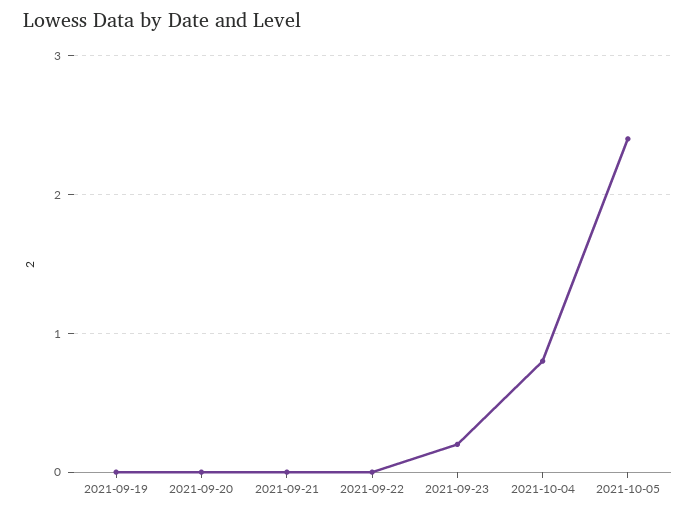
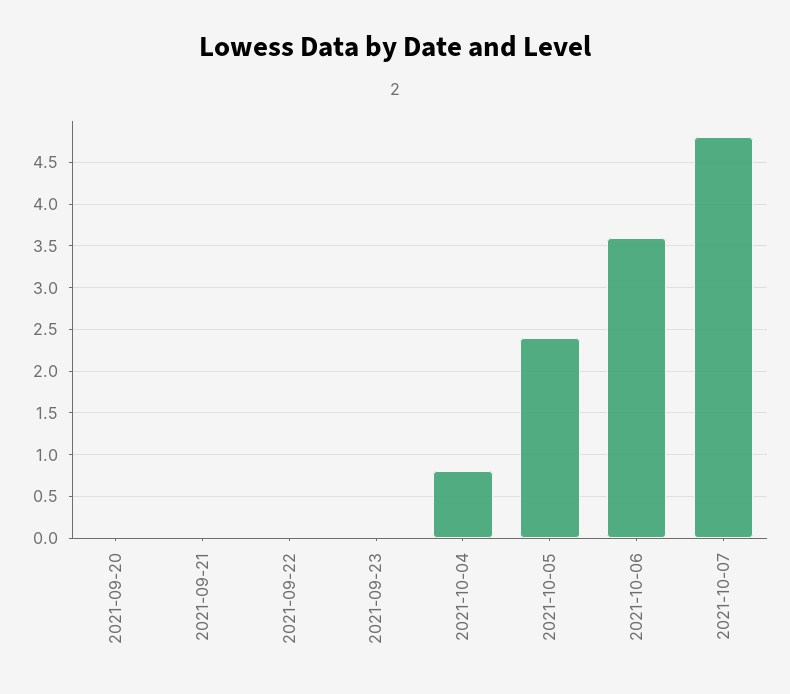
2021-09-19: 0 -> none
2021-09-23: 0.2 -> 0
2021-10-06: none -> 3.6
2021-10-07: none -> 4.8

